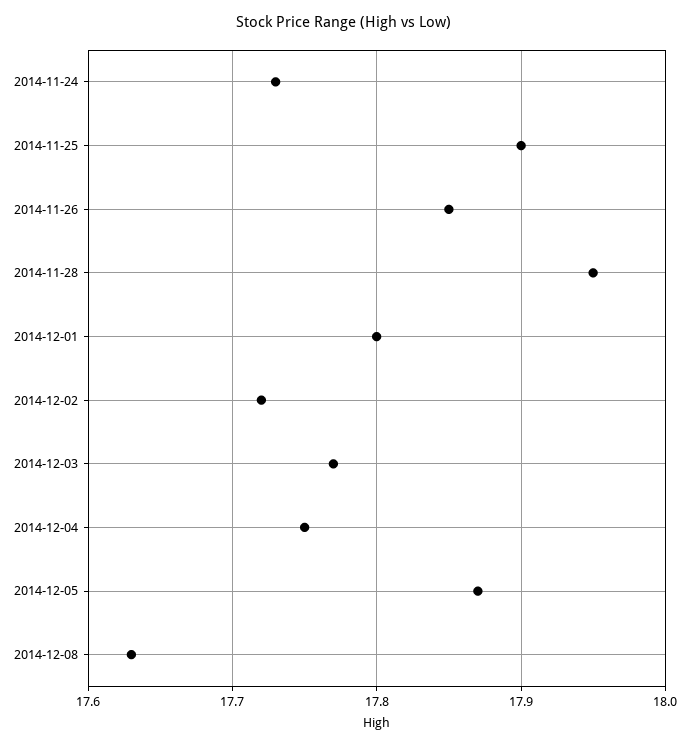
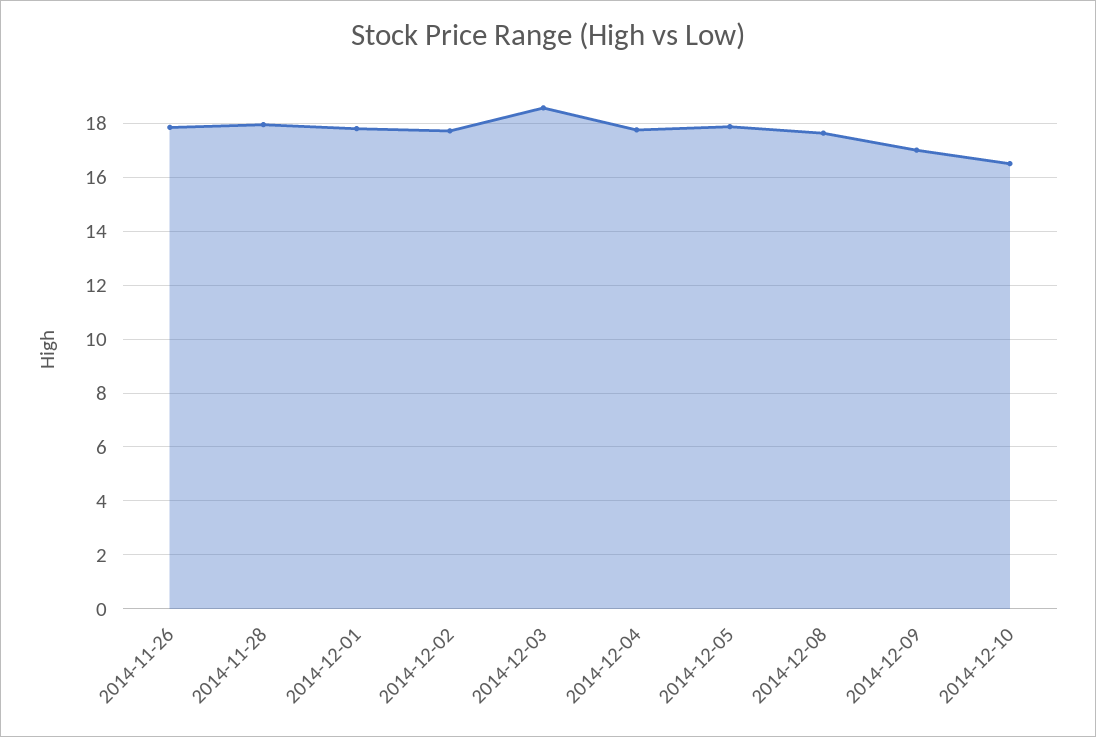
2014-11-24: 17.73 -> none
2014-11-25: 17.9 -> none
2014-12-03: 17.77 -> 18.5
2014-12-09: none -> 17
2014-12-10: none -> 16.5

